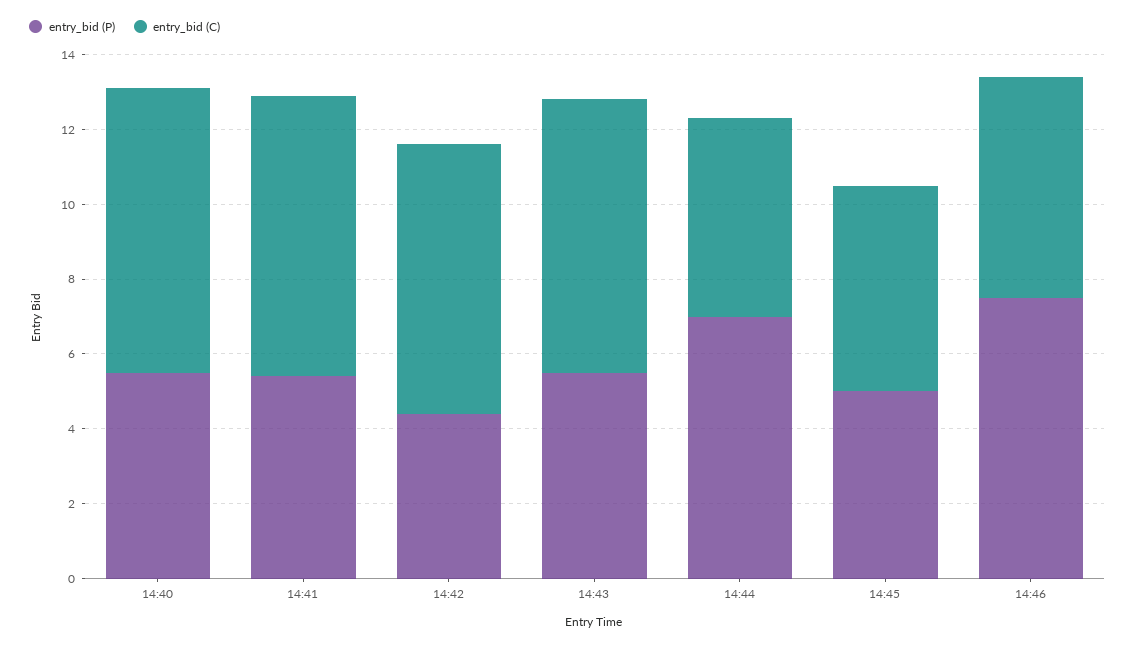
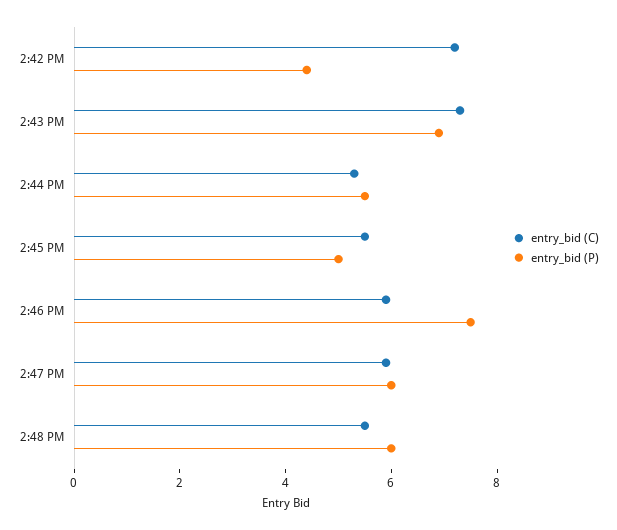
entry_bid (P), 14:40: 5.5 -> none
entry_bid (C), 14:40: 7.5 -> none
entry_bid (P), 14:41: 5.5 -> none
entry_bid (C), 14:41: 7.5 -> none
entry_bid (P), 14:43: 5.5 -> 7
entry_bid (P), 14:44: 7 -> 5.5
entry_bid (C), 2:47 PM: none -> 6
entry_bid (P), 2:47 PM: none -> 6
entry_bid (C), 2:48 PM: none -> 5.5
entry_bid (P), 2:48 PM: none -> 6

